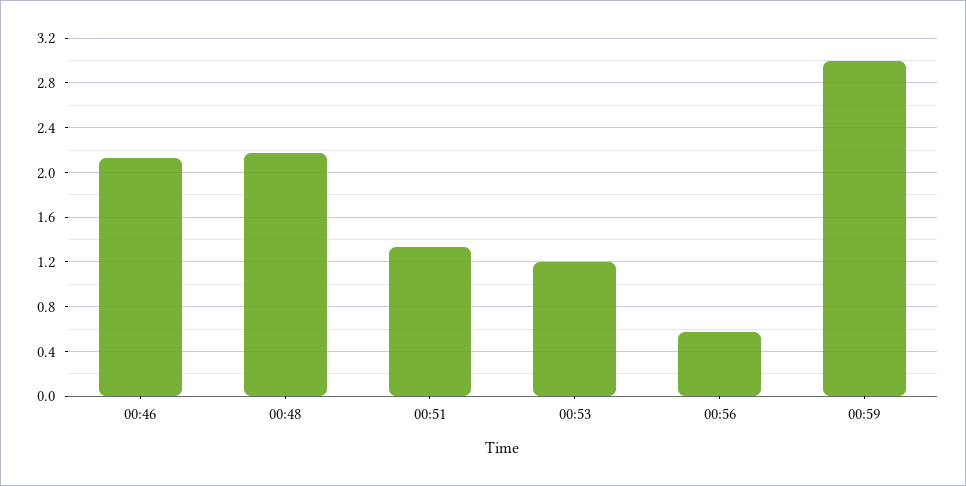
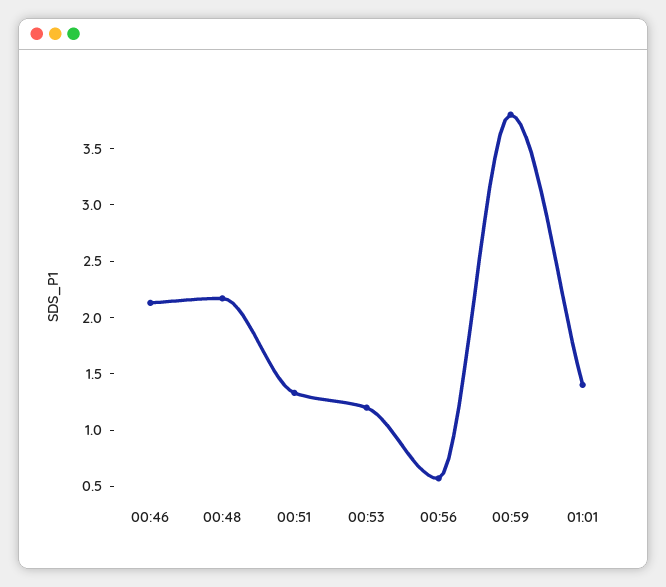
00:59: 3 -> 3.8
01:01: none -> 1.4

